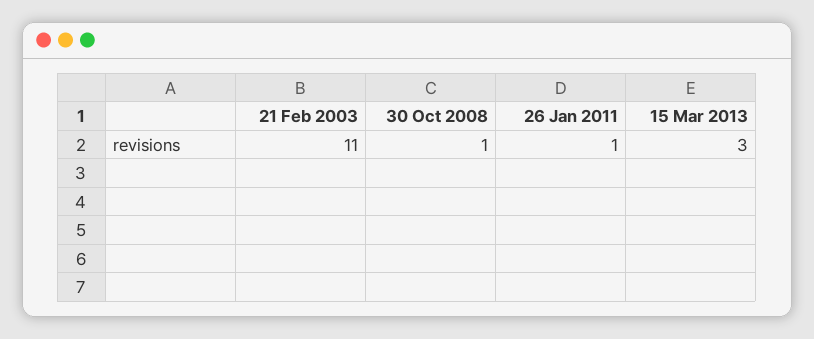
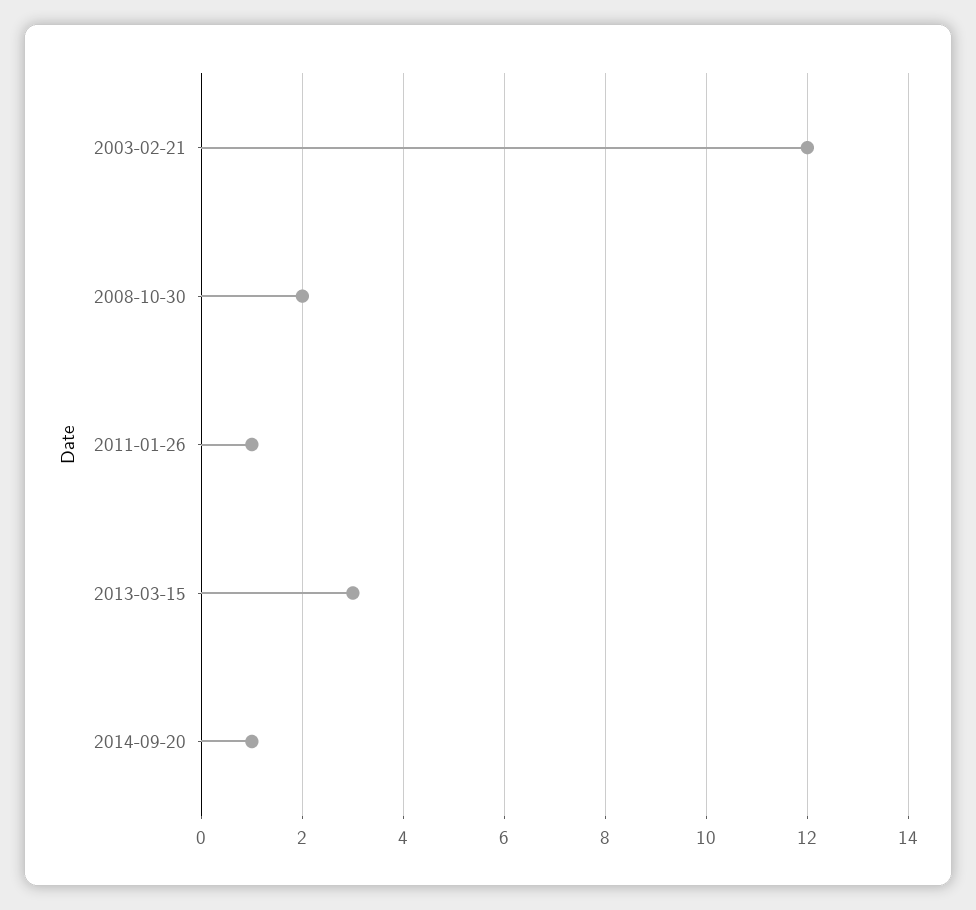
21 Feb 2003: 11 -> 12
30 Oct 2008: 1 -> 2
2014-09-20: none -> 1

